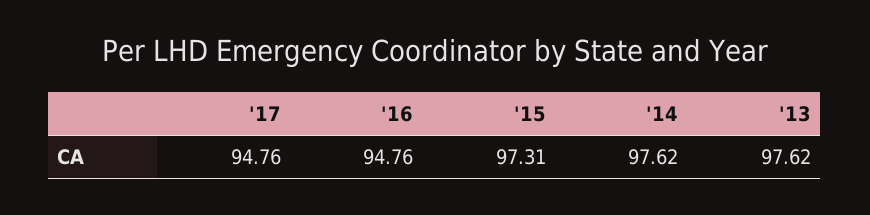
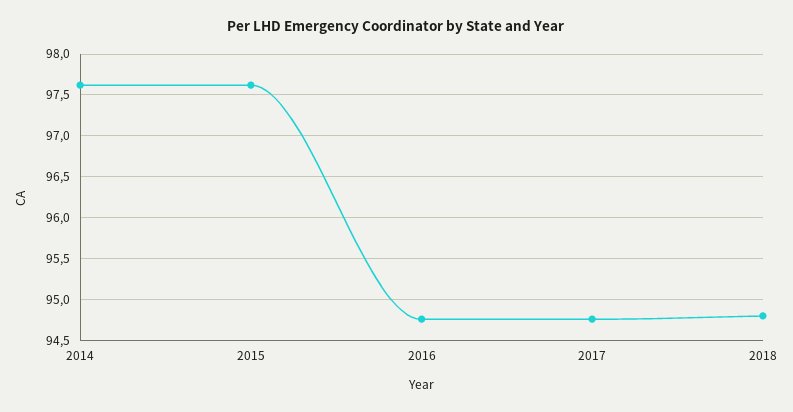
'15: 97.31 -> 97.6
'13: 97.62 -> none
2018: none -> 94.8

